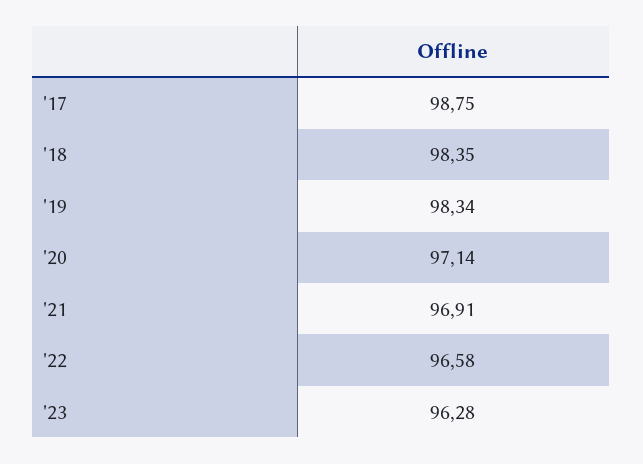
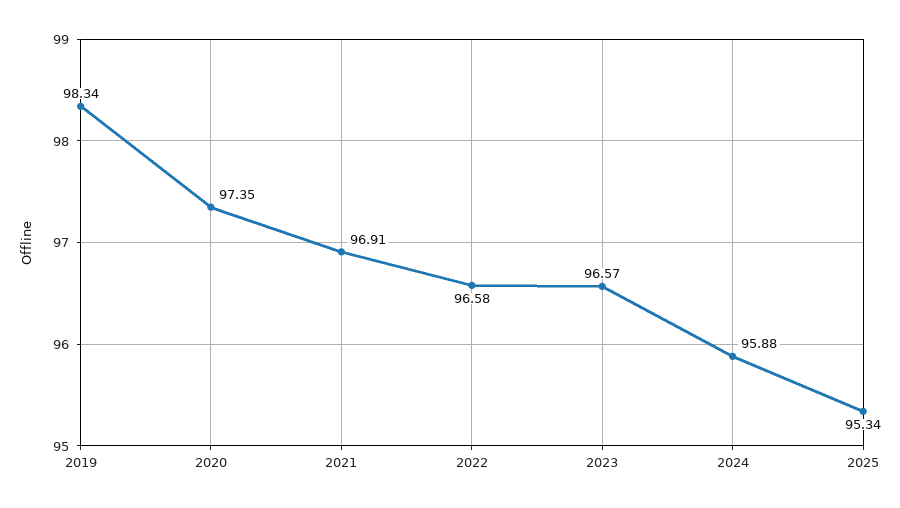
'17: 98.75 -> none
'18: 98.35 -> none
'20: 97.14 -> 97.35
'23: 96.28 -> 96.57
2024: none -> 95.88
2025: none -> 95.34

